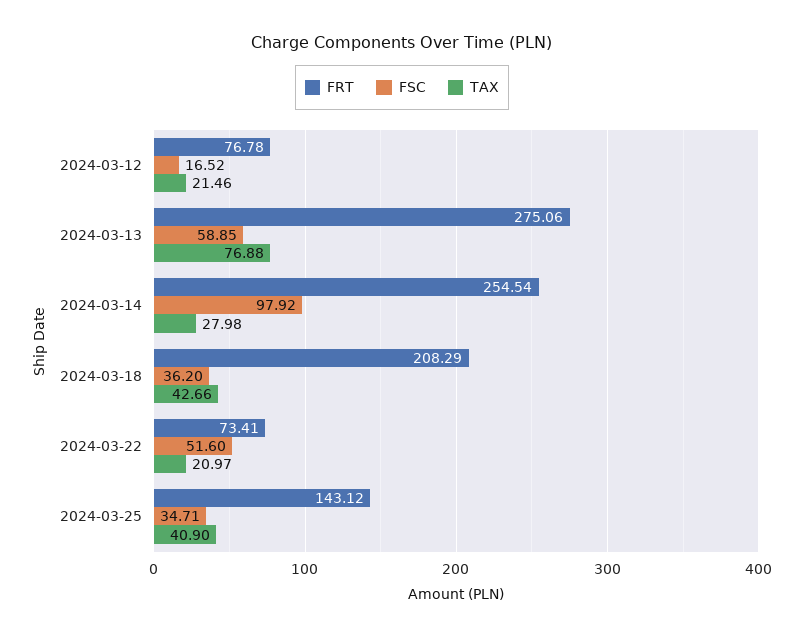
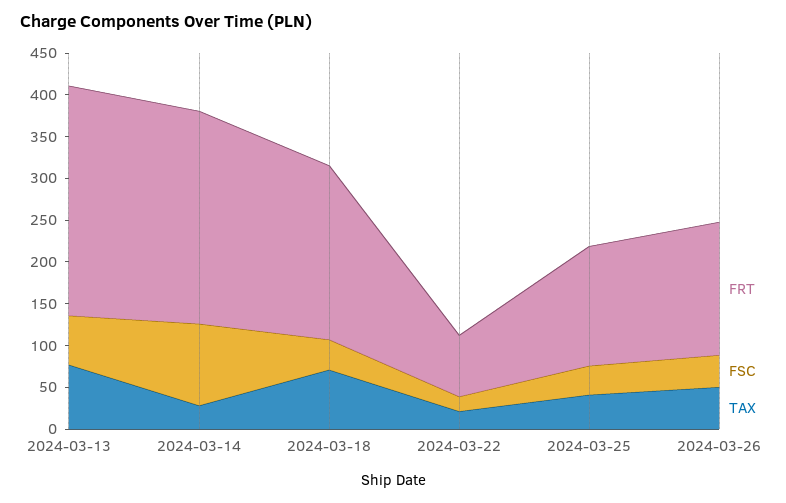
FRT, 2024-03-12: 76.78 -> none
FSC, 2024-03-12: 16.52 -> none
TAX, 2024-03-12: 21.46 -> none
TAX, 2024-03-18: 42.66 -> 70
FSC, 2024-03-22: 51.6 -> 20
FRT, 2024-03-26: none -> 160
FSC, 2024-03-26: none -> 40
TAX, 2024-03-26: none -> 50

